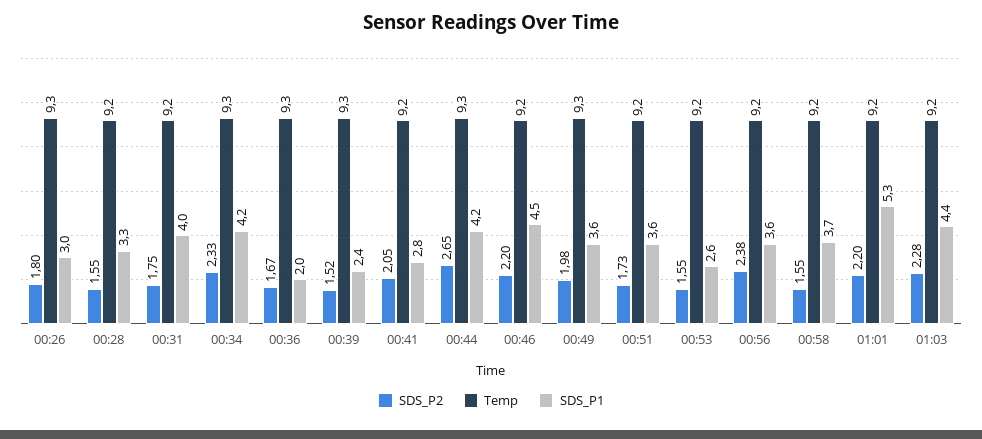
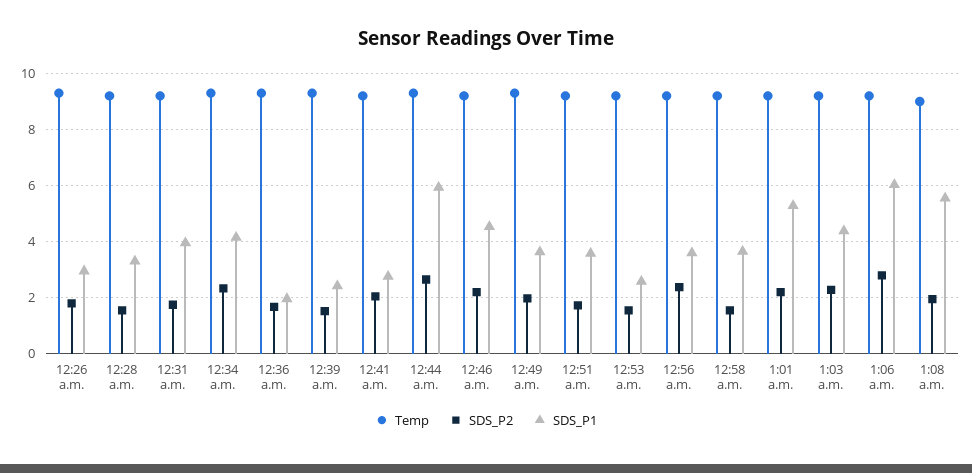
SDS_P1, 00:44: 4.2 -> 6
Temp, 1:06 a.m.: none -> 9.25
SDS_P2, 1:06 a.m.: none -> 2.75
SDS_P1, 1:06 a.m.: none -> 6
Temp, 1:08 a.m.: none -> 9
SDS_P2, 1:08 a.m.: none -> 2
SDS_P1, 1:08 a.m.: none -> 5.5

